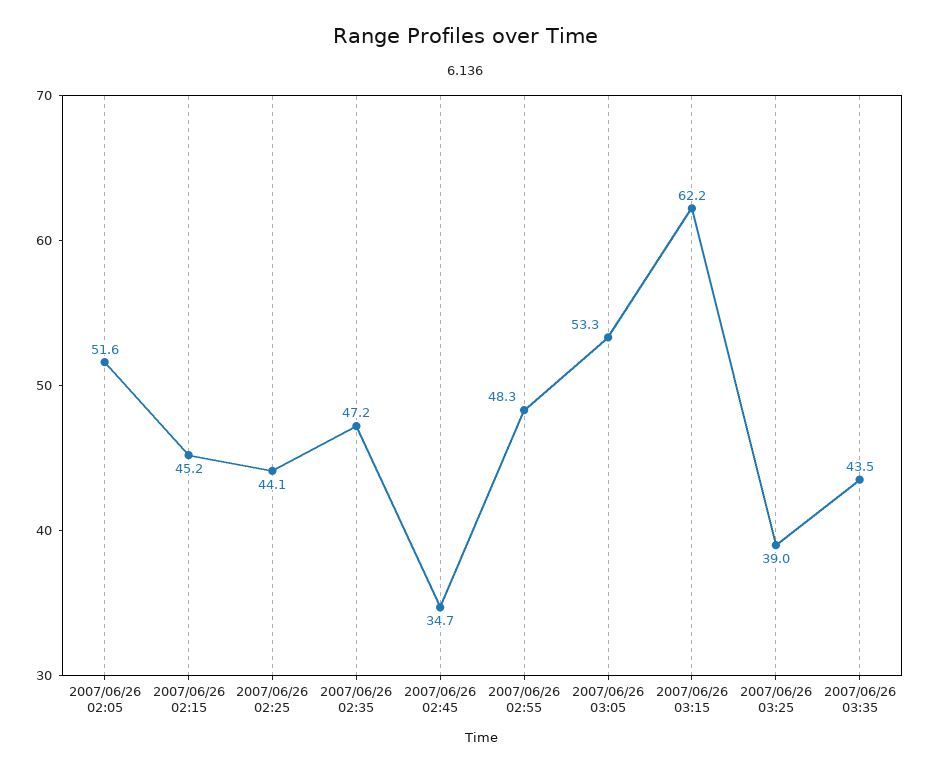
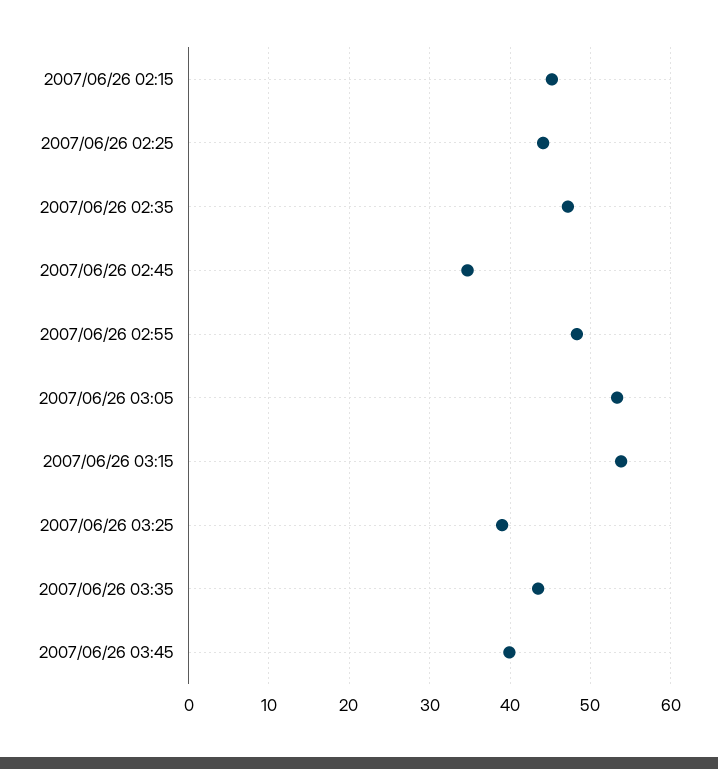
2007/06/26 02:05: 51.6 -> none
2007/06/26 03:15: 62.2 -> 54
2007/06/26 03:45: none -> 40

